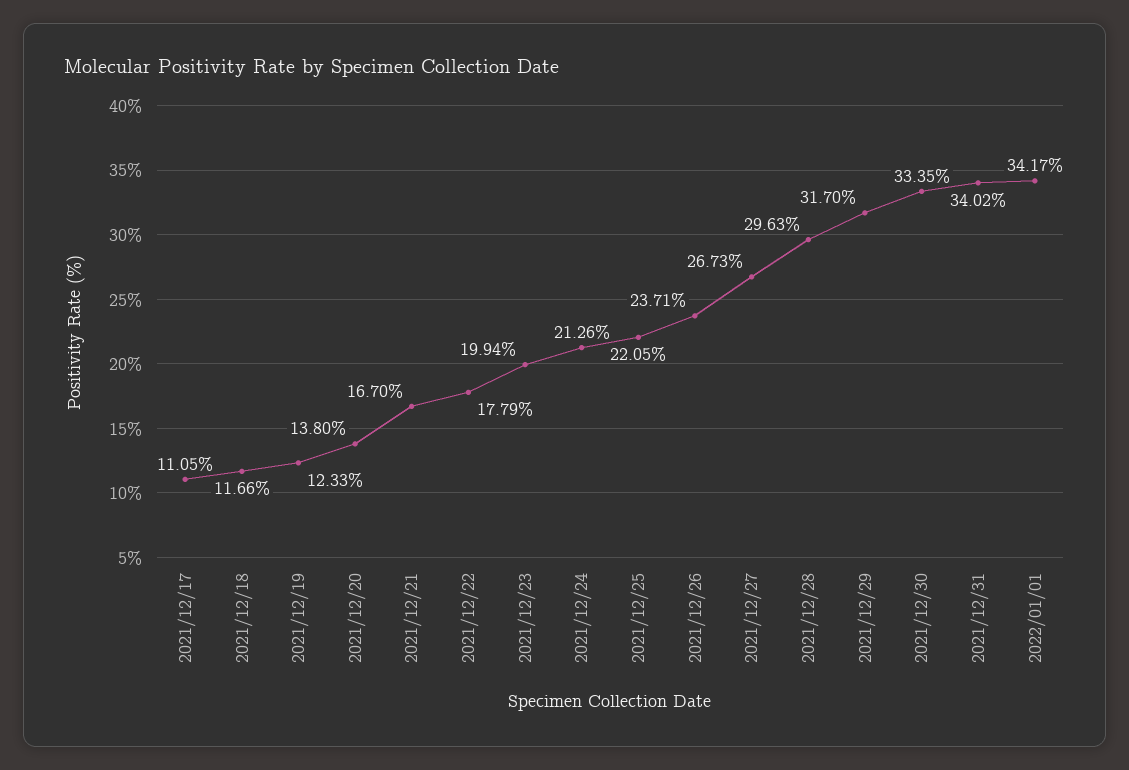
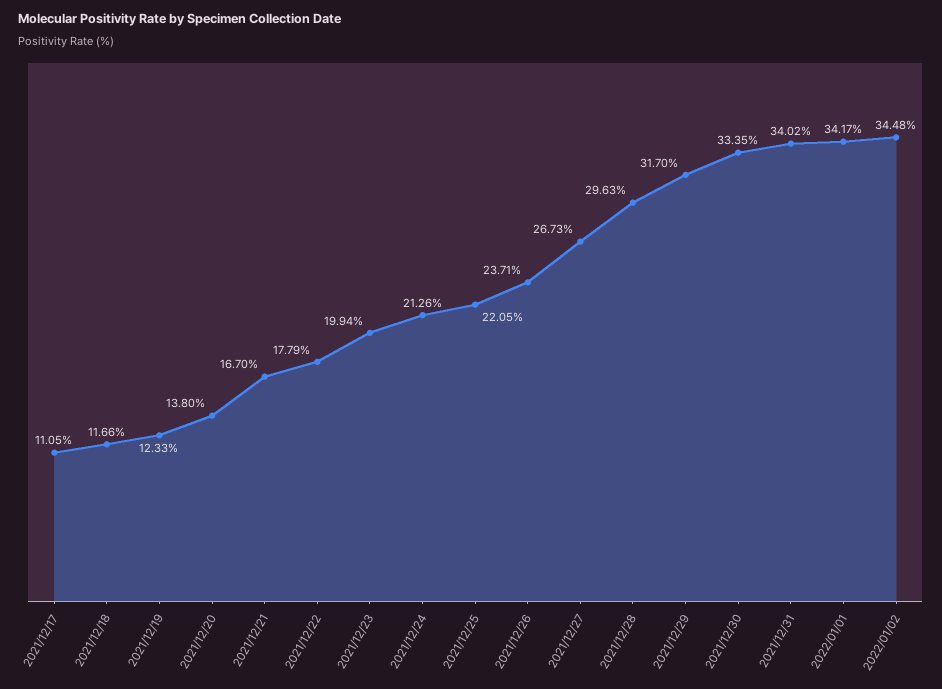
2022/01/02: none -> 34.48

